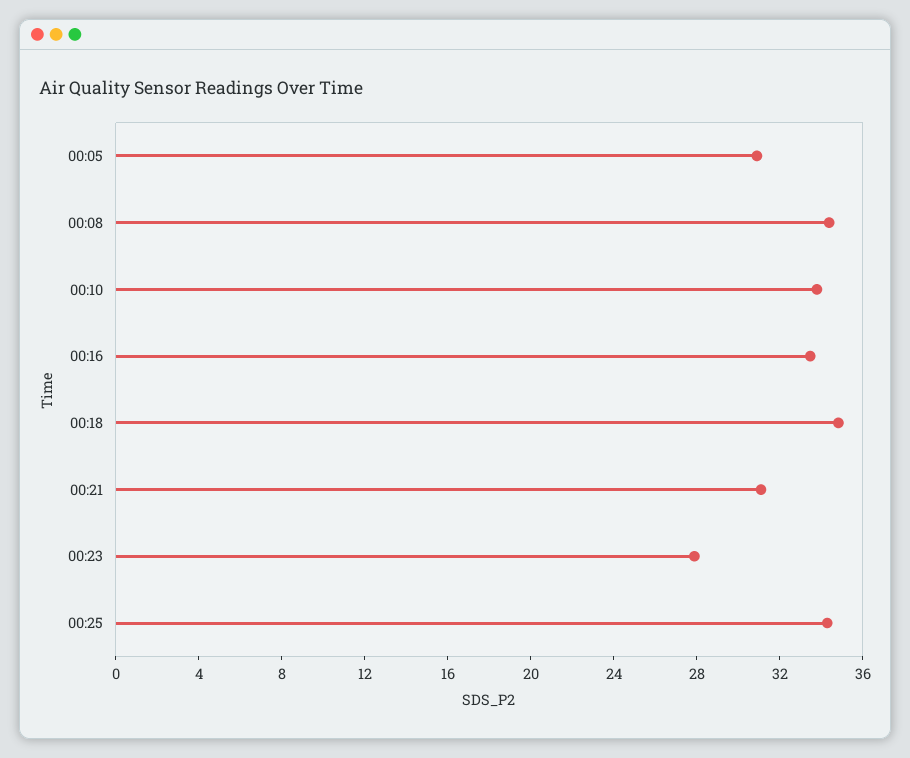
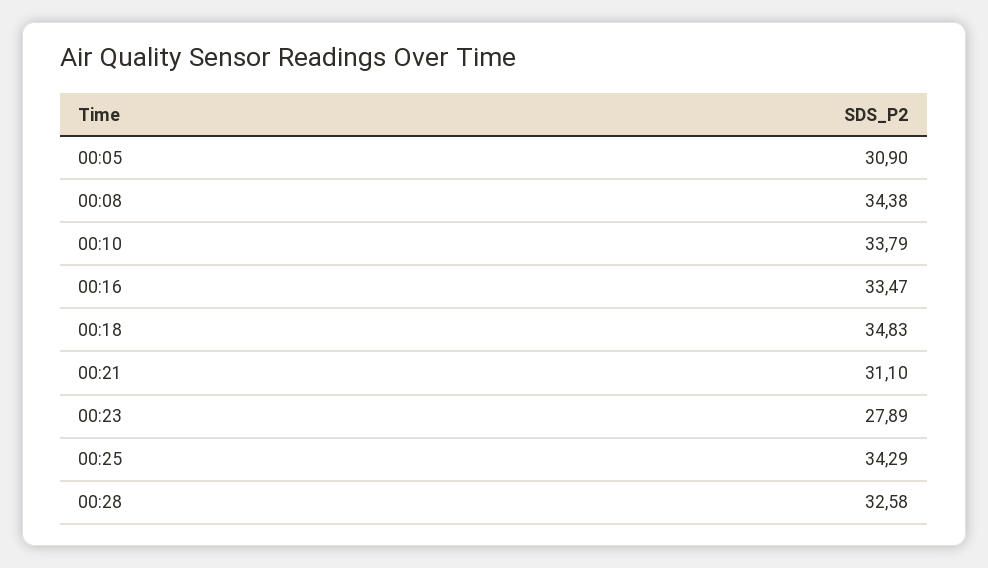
00:28: none -> 32.58

